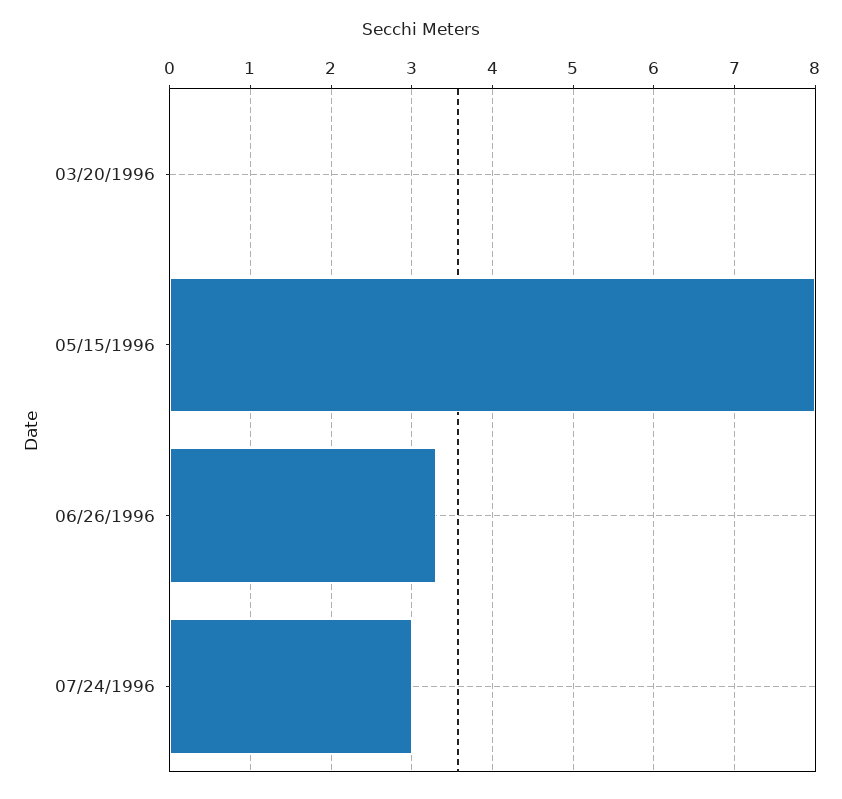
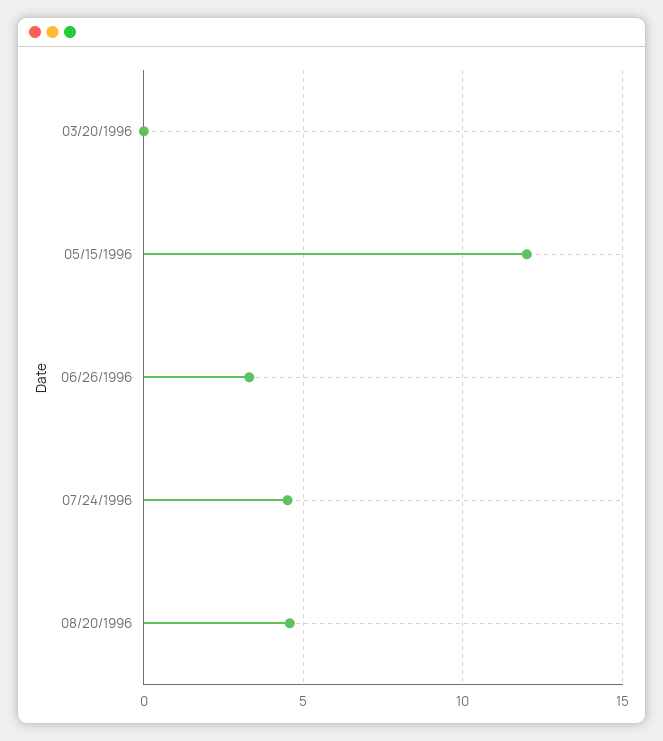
05/15/1996: 8 -> 12
07/24/1996: 3 -> 4.5
08/20/1996: none -> 4.5

